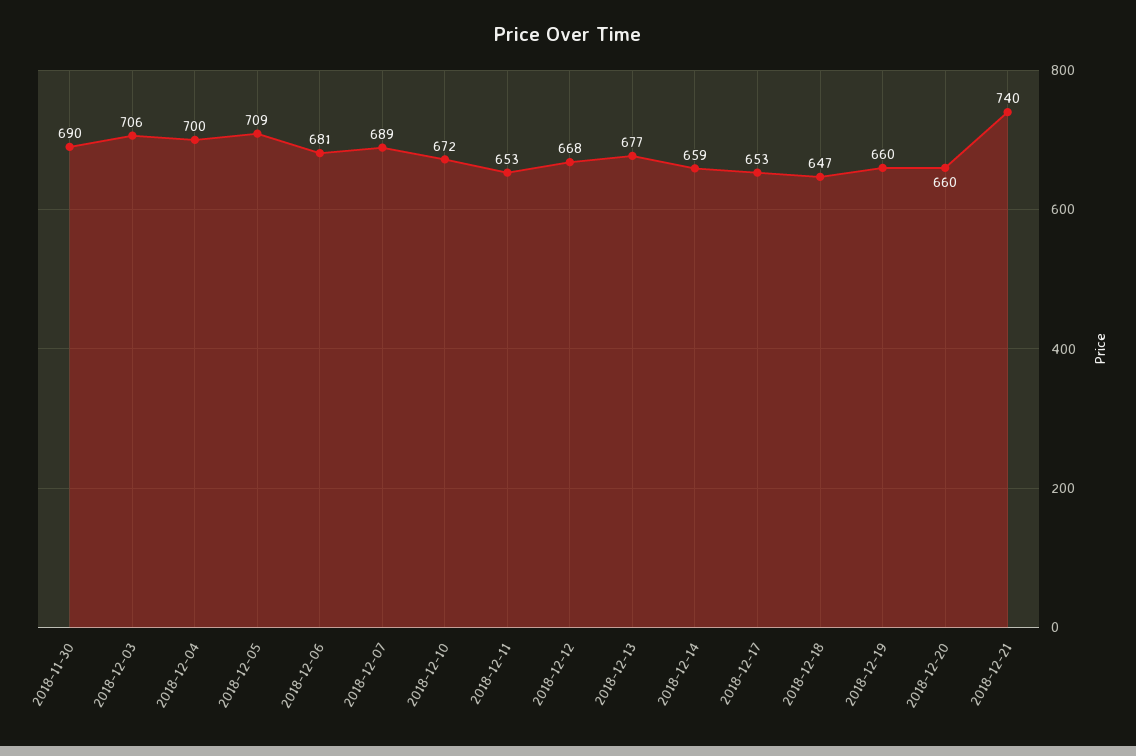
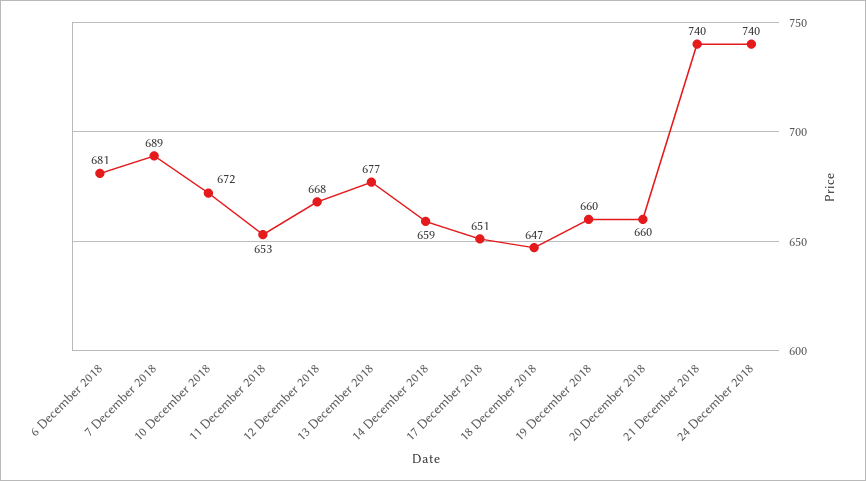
2018-11-30: 690 -> none
2018-12-03: 706 -> none
2018-12-04: 700 -> none
2018-12-05: 709 -> none
2018-12-17: 653 -> 651
24 December 2018: none -> 740

